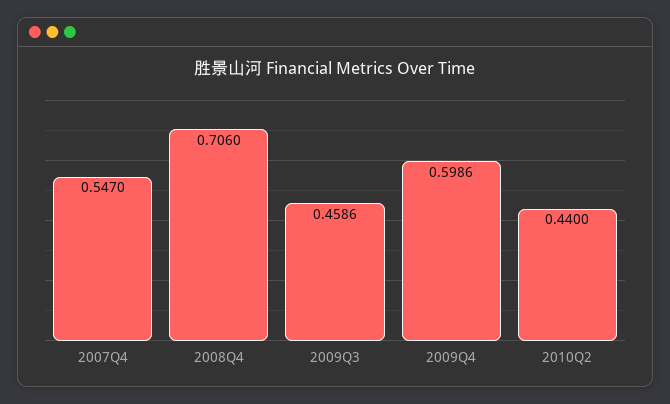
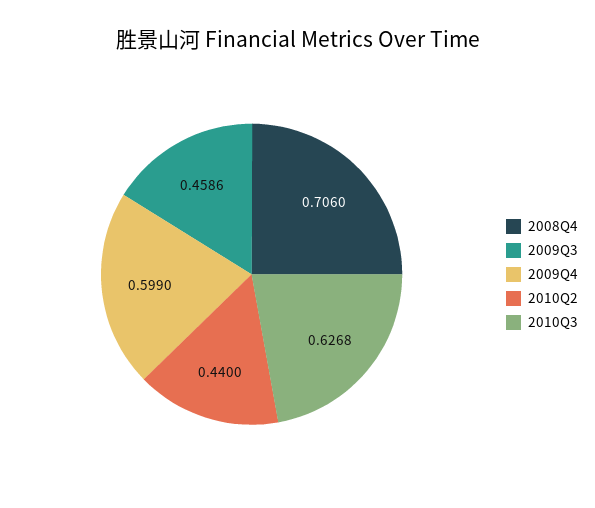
2007Q4: 0.547 -> none
2009Q4: 0.5986 -> 0.599
2010Q3: none -> 0.6268

